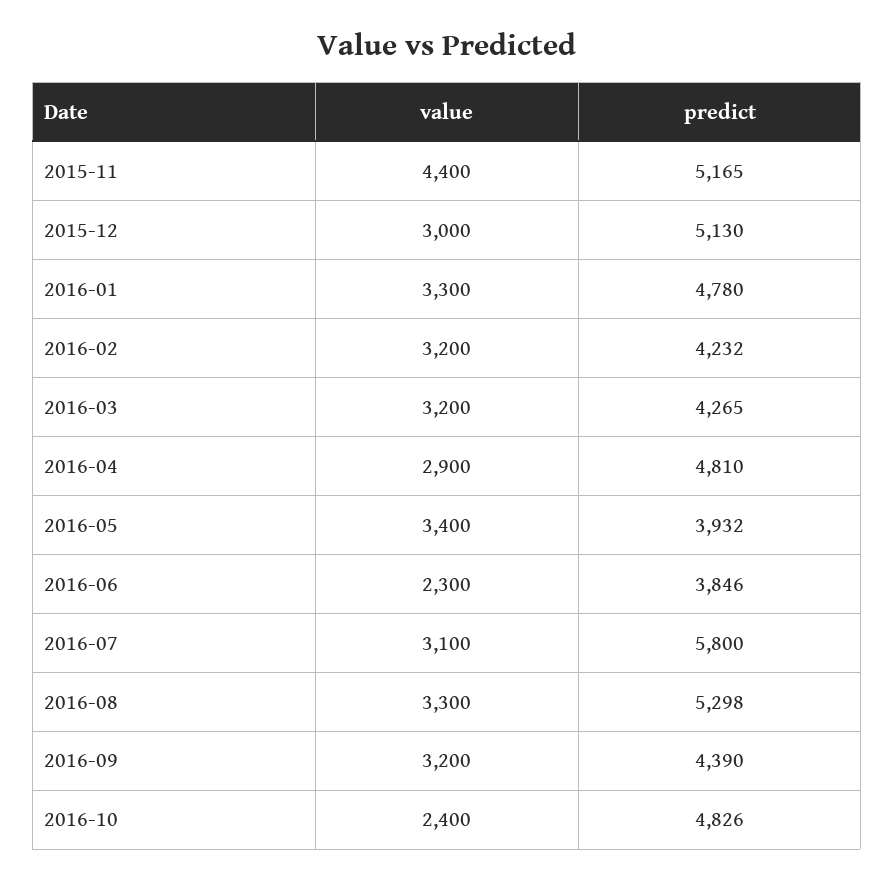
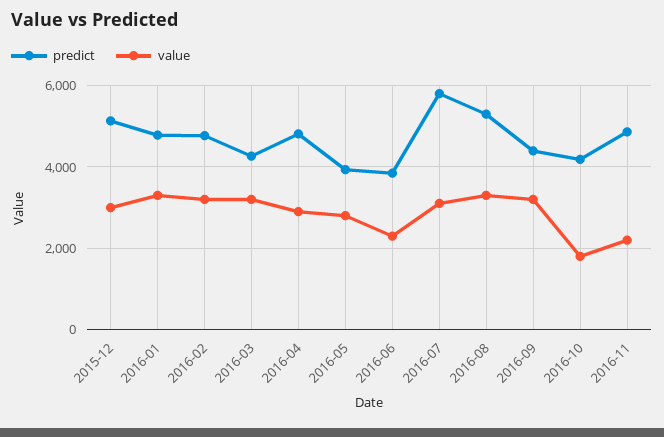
value, 2015-11: 4400 -> none
predict, 2015-11: 5165 -> none
predict, 2016-02: 4232 -> 4800
value, 2016-05: 3400 -> 2800
value, 2016-10: 2400 -> 1800
predict, 2016-10: 4826 -> 4200
predict, 2016-11: none -> 4800
value, 2016-11: none -> 2200

